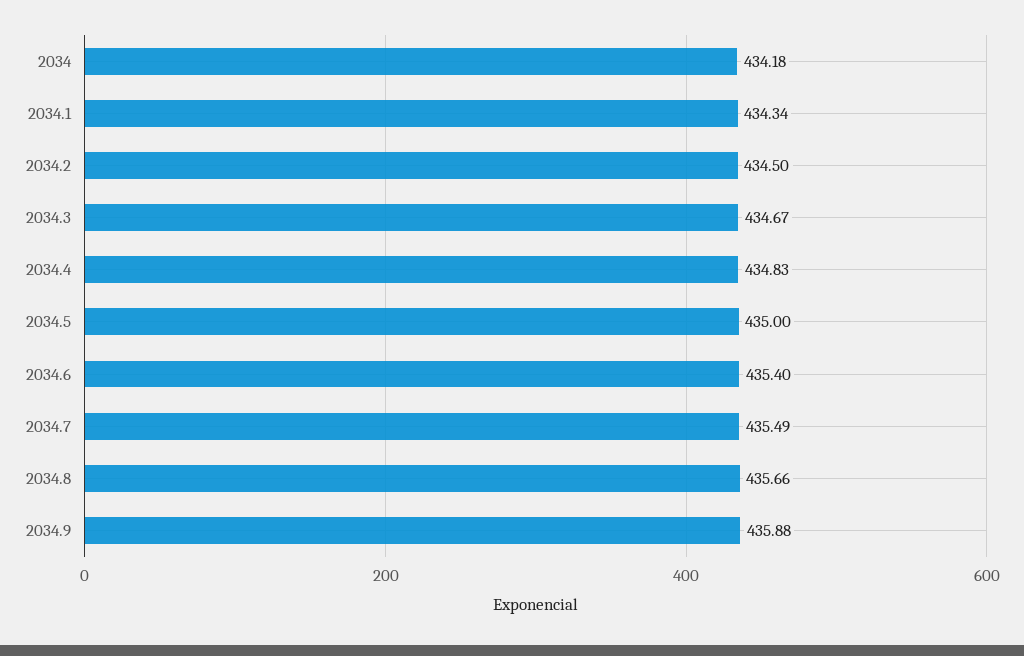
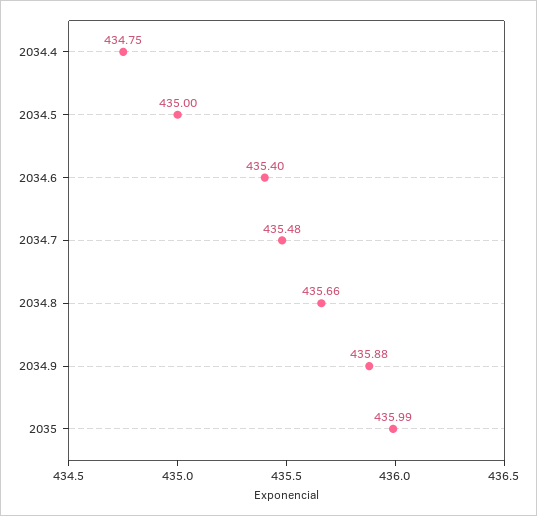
2034: 434.18 -> none
2034.1: 434.34 -> none
2034.2: 434.5 -> none
2034.3: 434.67 -> none
2034.4: 434.83 -> 434.75
2034.7: 435.49 -> 435.48
2035: none -> 435.99

